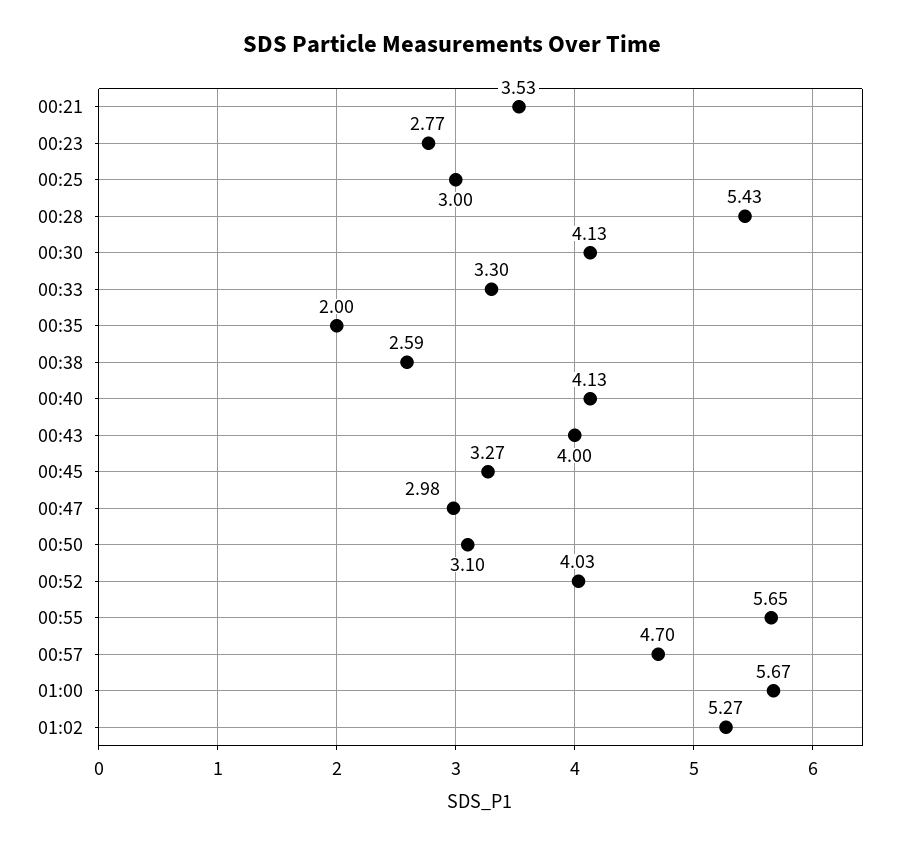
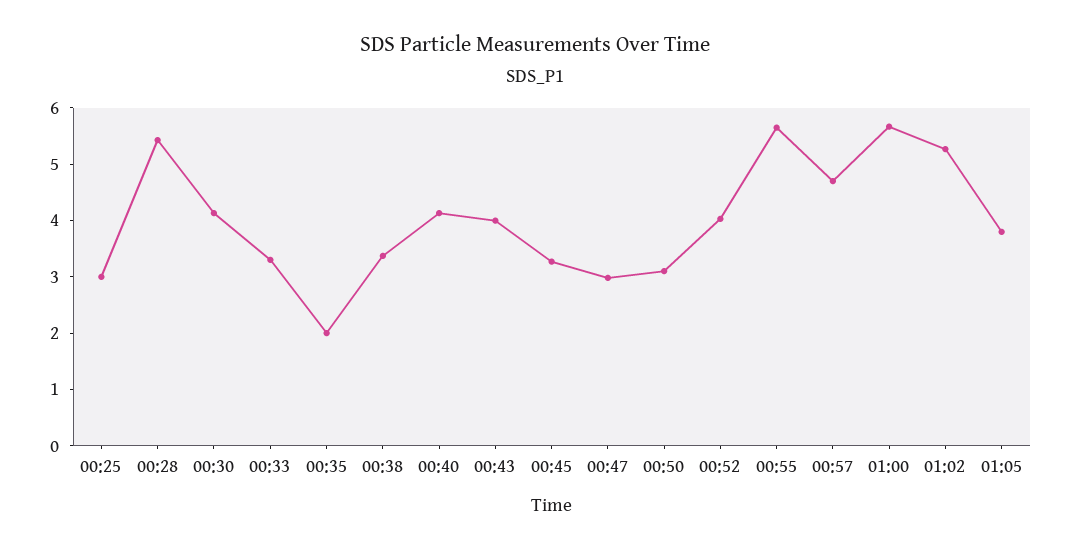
00:21: 3.53 -> none
00:23: 2.77 -> none
00:38: 2.59 -> 3.4
01:05: none -> 3.8

